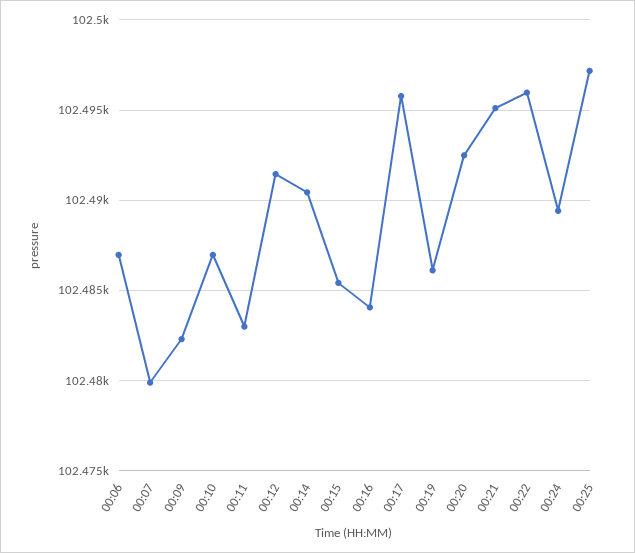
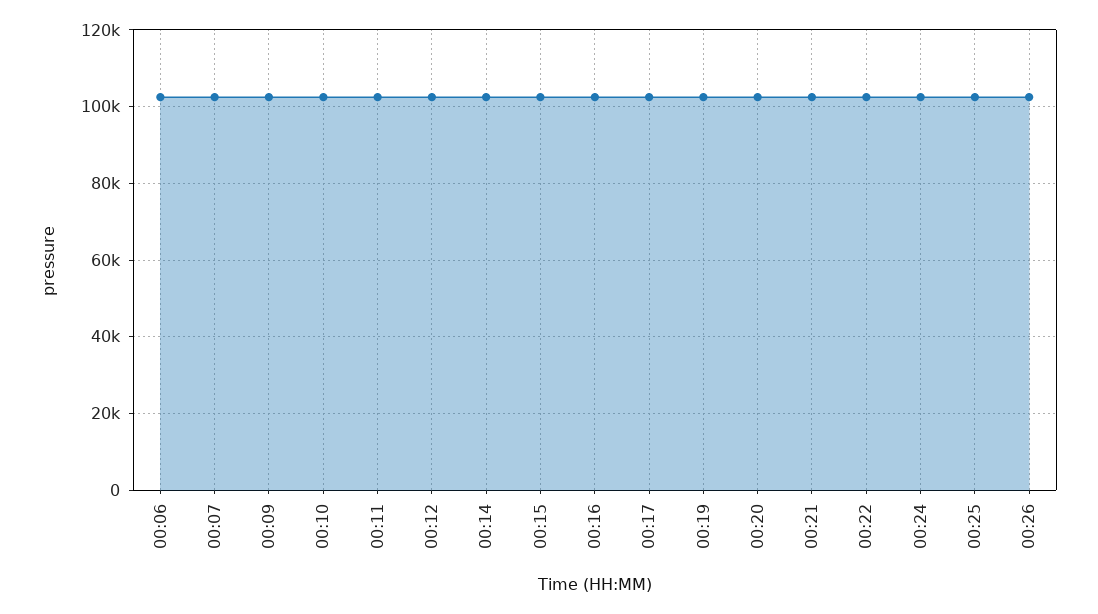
00:26: none -> 102000

